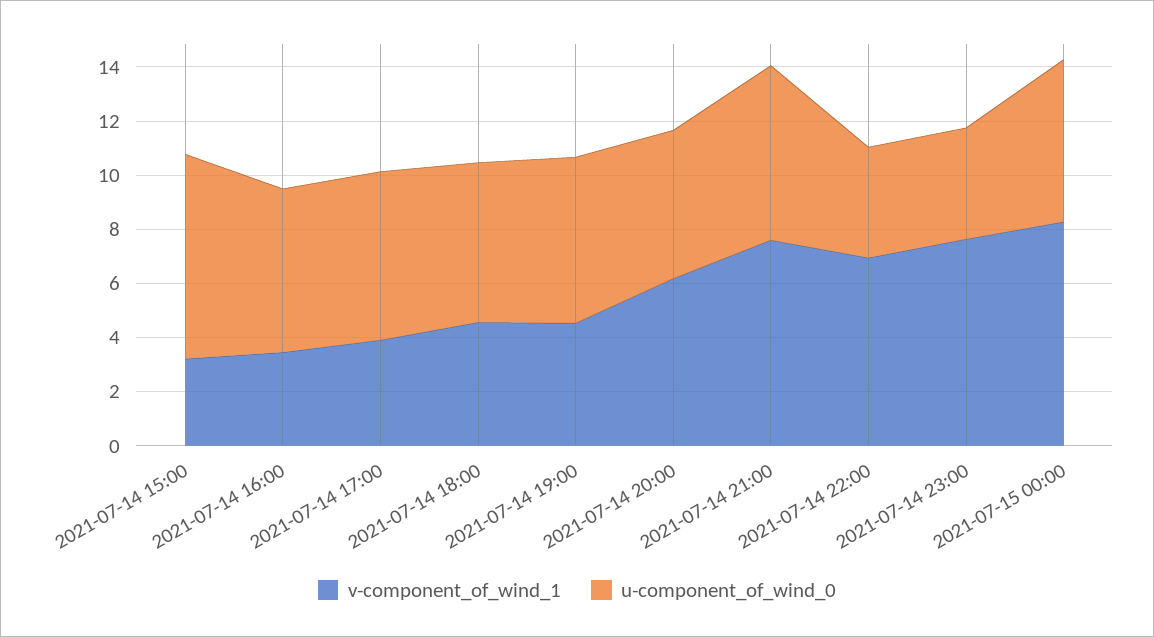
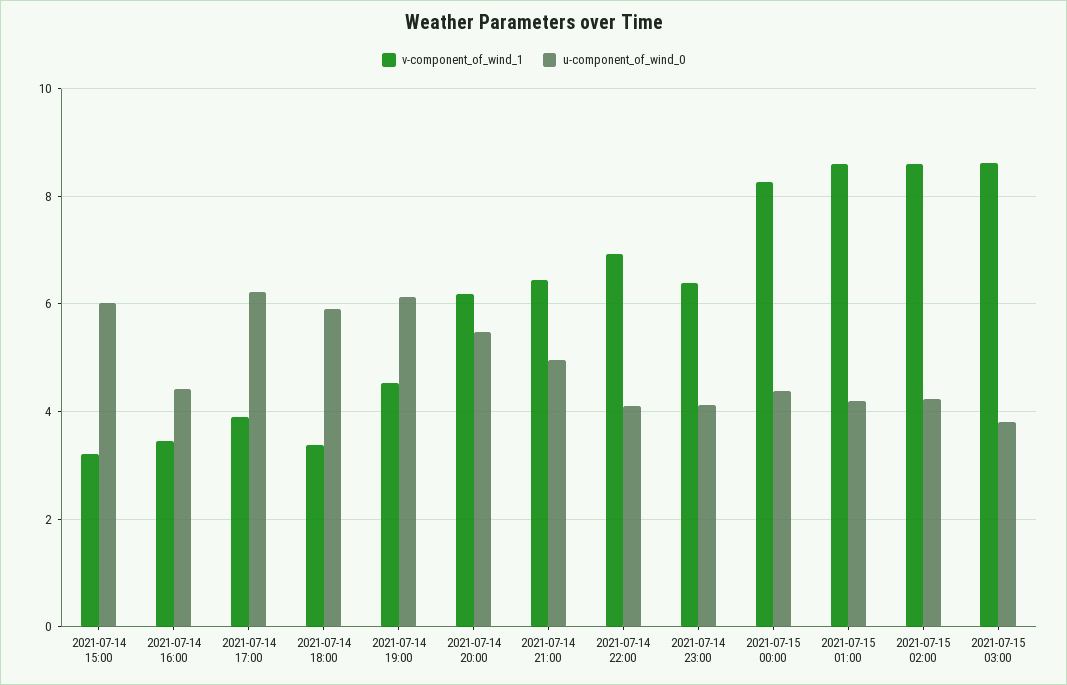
u-component_of_wind_0, 2021-07-14 15:00: 7.5 -> 6
u-component_of_wind_0, 2021-07-14 16:00: 6 -> 4.4
v-component_of_wind_1, 2021-07-14 18:00: 4.5 -> 3.4
v-component_of_wind_1, 2021-07-14 21:00: 7.5 -> 6.4
u-component_of_wind_0, 2021-07-14 21:00: 6.5 -> 5
v-component_of_wind_1, 2021-07-14 23:00: 7.5 -> 6.4
u-component_of_wind_0, 2021-07-15 00:00: 6 -> 4.4
v-component_of_wind_1, 2021-07-15 01:00: none -> 8.6
u-component_of_wind_0, 2021-07-15 01:00: none -> 4.2
v-component_of_wind_1, 2021-07-15 02:00: none -> 8.6
u-component_of_wind_0, 2021-07-15 02:00: none -> 4.2
v-component_of_wind_1, 2021-07-15 03:00: none -> 8.6
u-component_of_wind_0, 2021-07-15 03:00: none -> 3.8

